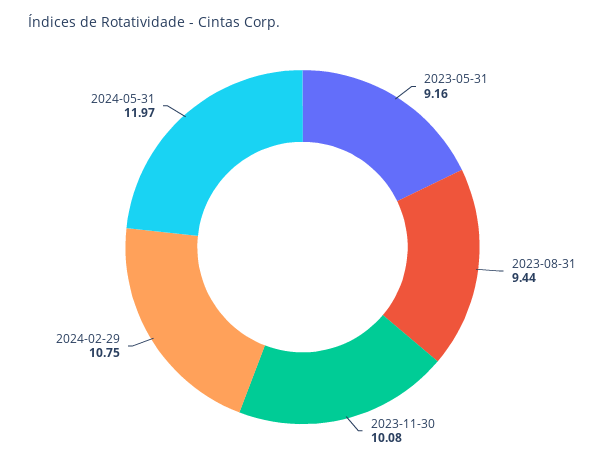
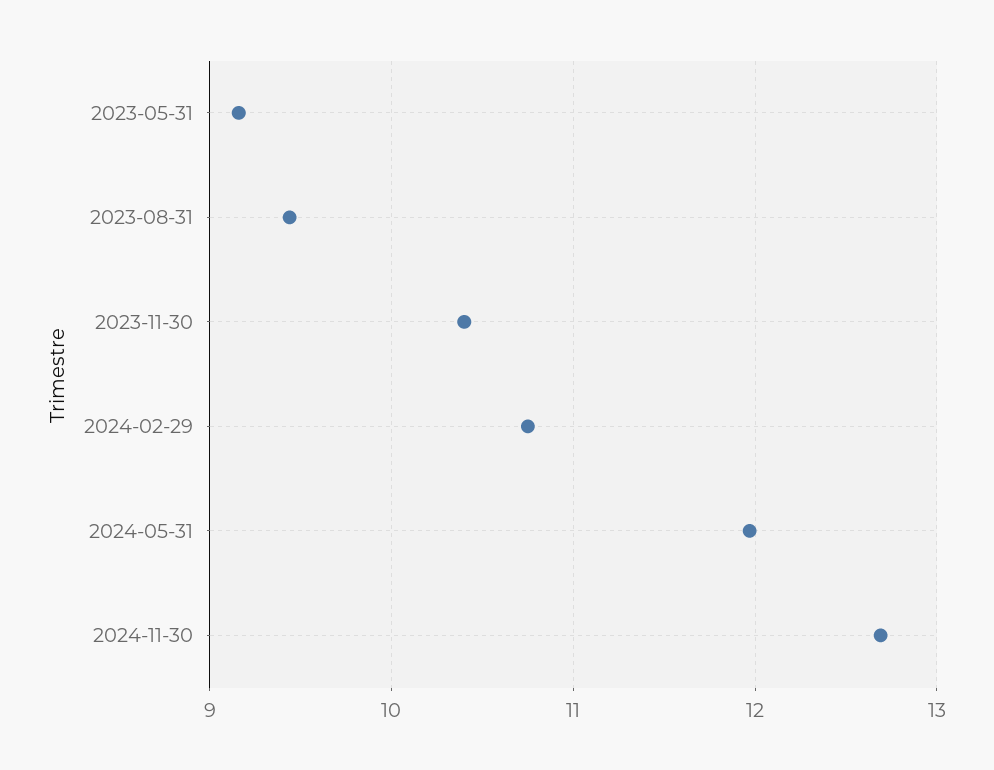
2023-11-30: 10.08 -> 10.4
2024-11-30: none -> 12.7

